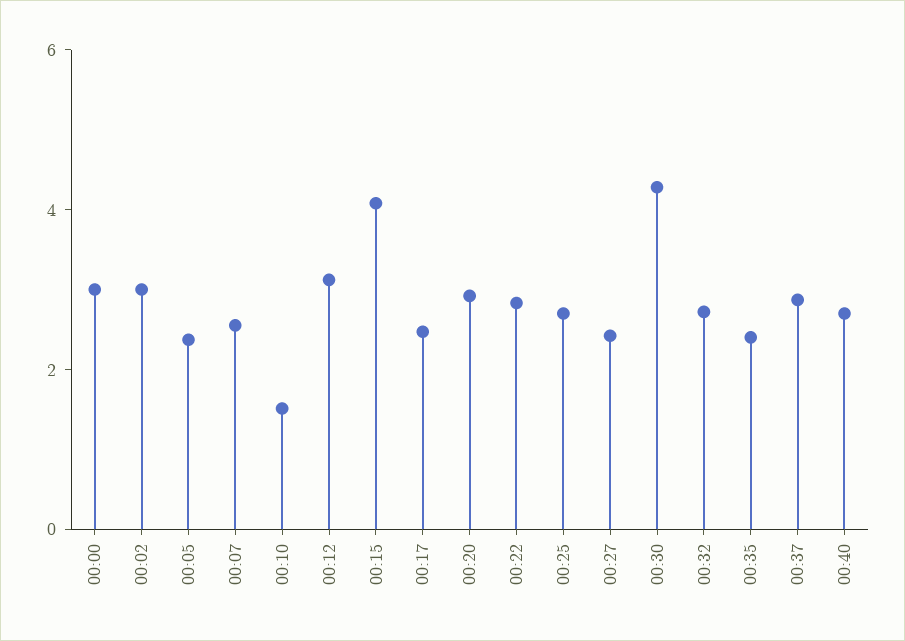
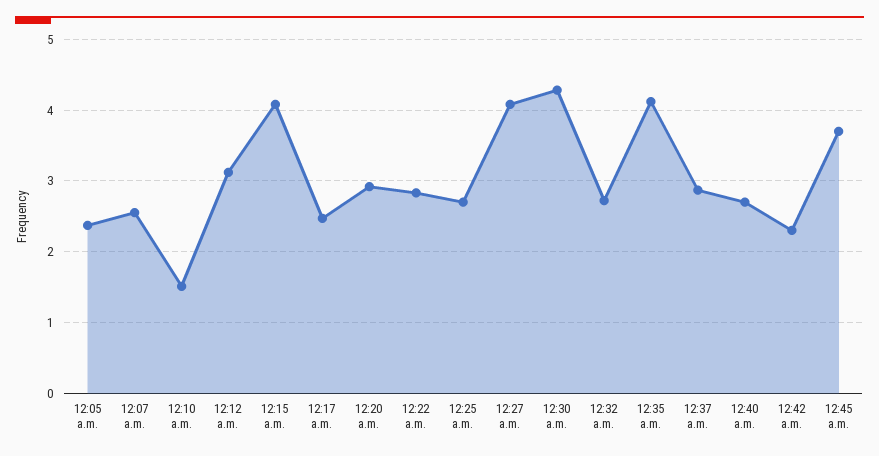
00:00: 3 -> none
00:02: 3 -> none
00:27: 2.5 -> 4.1
00:35: 2.5 -> 4.1
12:42 a.m.: none -> 2.3
12:45 a.m.: none -> 3.7

